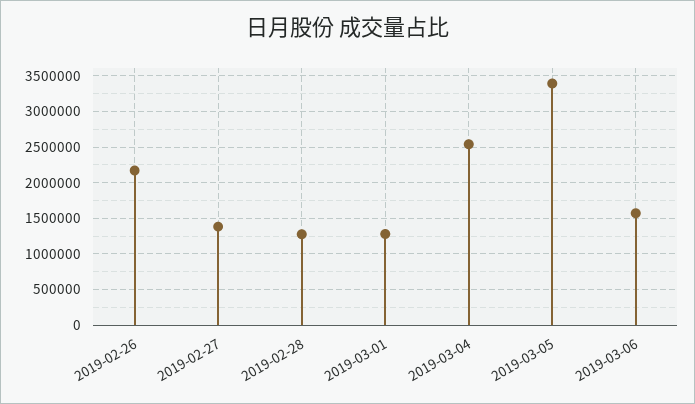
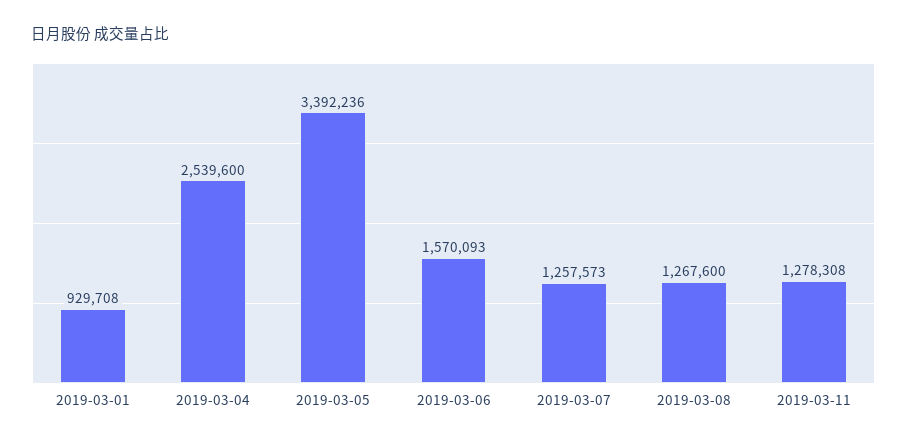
2019-02-26: 2200000 -> none
2019-02-27: 1400000 -> none
2019-02-28: 1300000 -> none
2019-03-01: 1300000 -> 929708
2019-03-07: none -> 1257573
2019-03-08: none -> 1267600
2019-03-11: none -> 1278308

